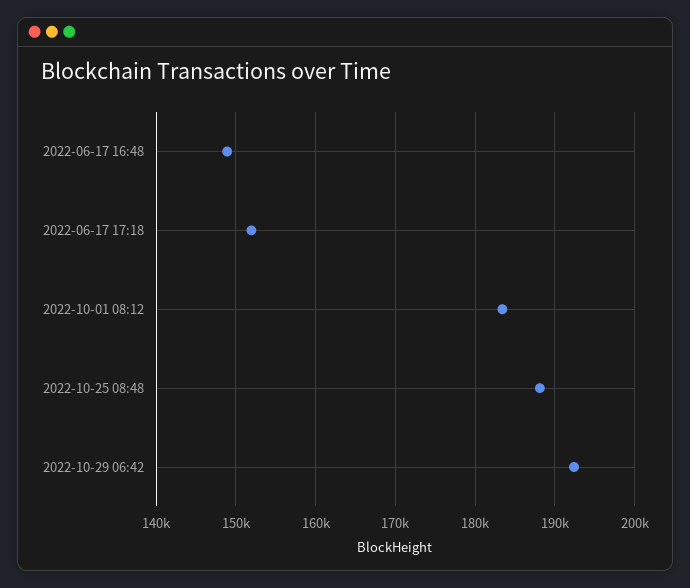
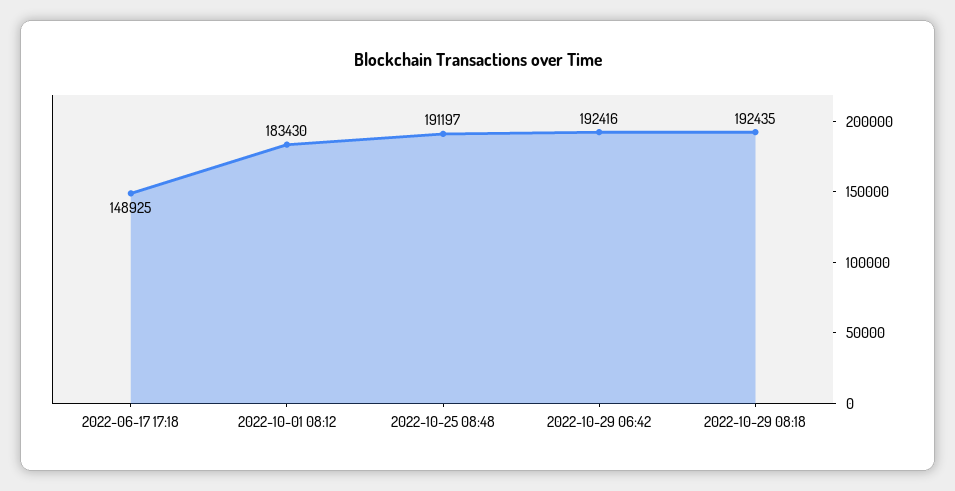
2022-06-17 16:48: 149000 -> none
2022-06-17 17:18: 152000 -> 148925
2022-10-25 08:48: 188000 -> 191197
2022-10-29 08:18: none -> 192435

